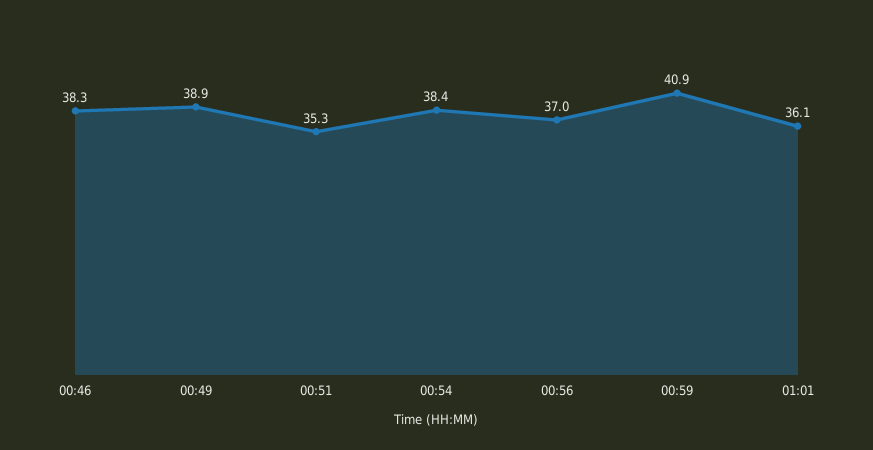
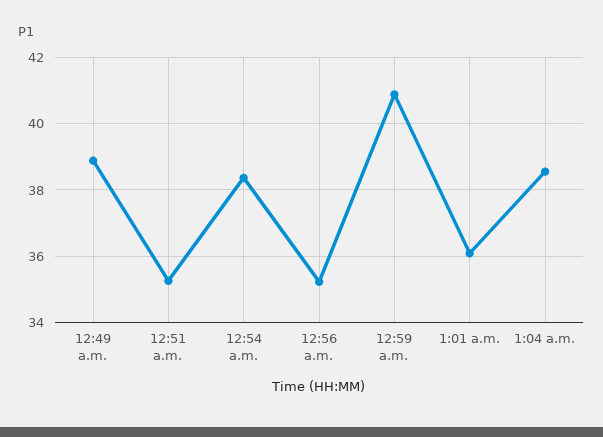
00:46: 38.3 -> none
00:56: 37 -> 35.2
1:04 a.m.: none -> 38.6

